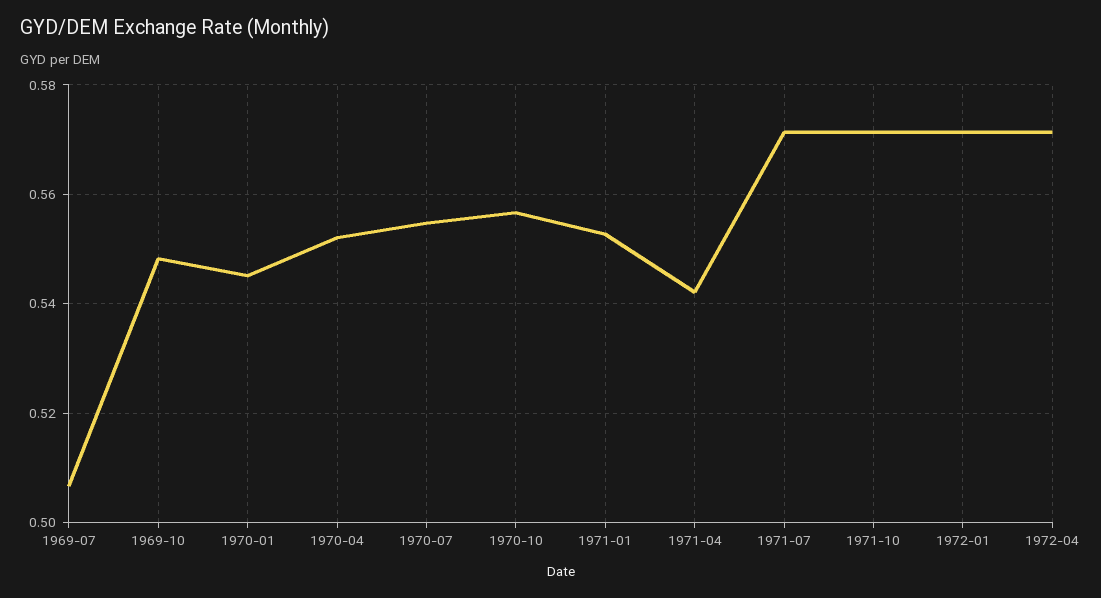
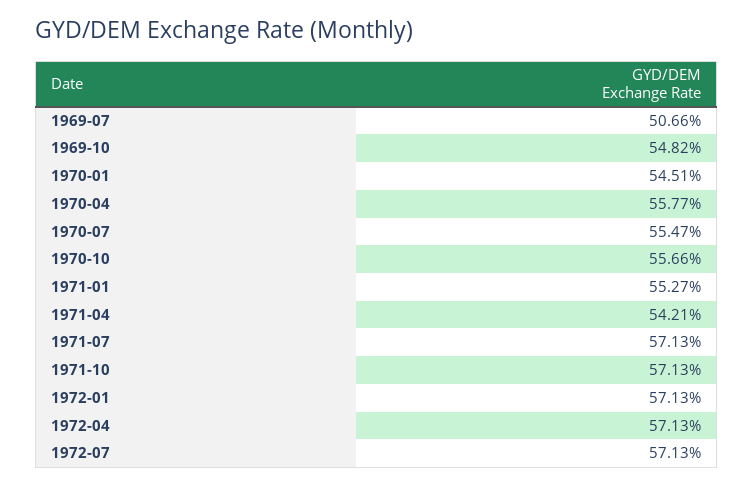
1970-04: 0.552 -> 0.5577
1972-07: none -> 0.5713

